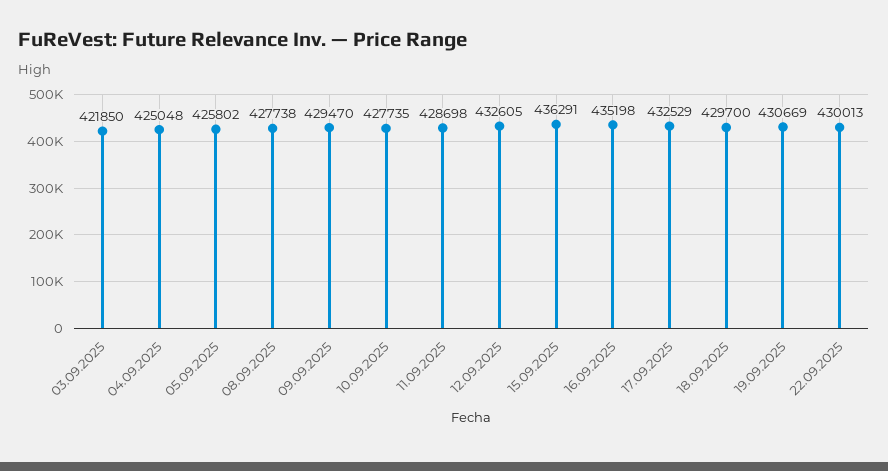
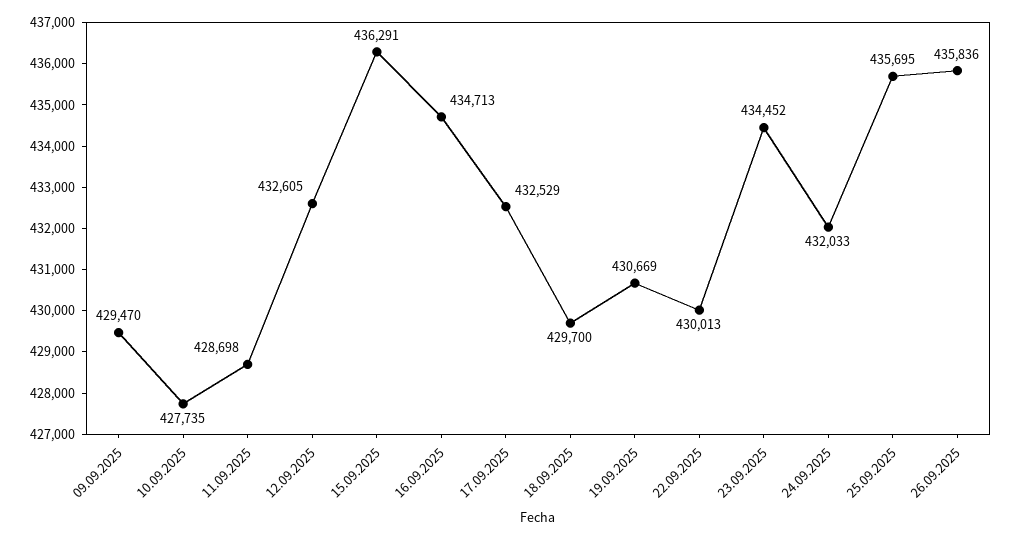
03.09.2025: 421850 -> none
04.09.2025: 425048 -> none
05.09.2025: 425802 -> none
08.09.2025: 427738 -> none
16.09.2025: 435198 -> 434713
23.09.2025: none -> 434452
24.09.2025: none -> 432033
25.09.2025: none -> 435695
26.09.2025: none -> 435836

